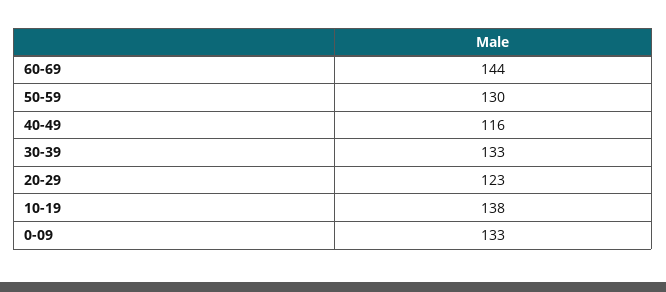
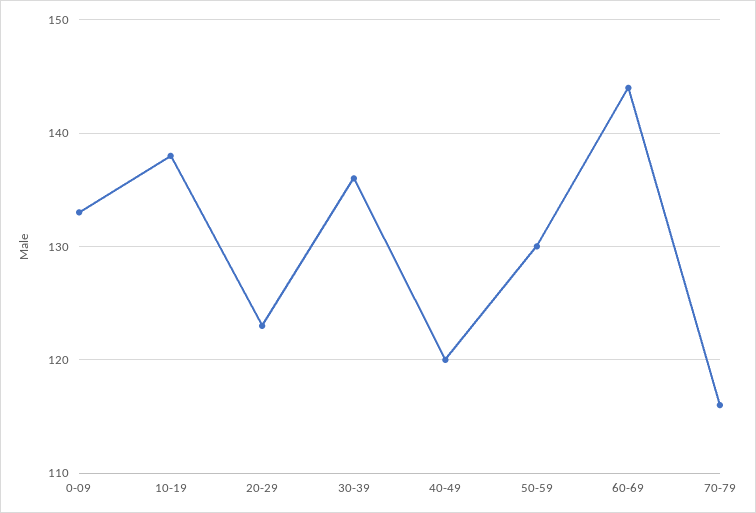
40-49: 116 -> 120
30-39: 133 -> 136
70-79: none -> 116

